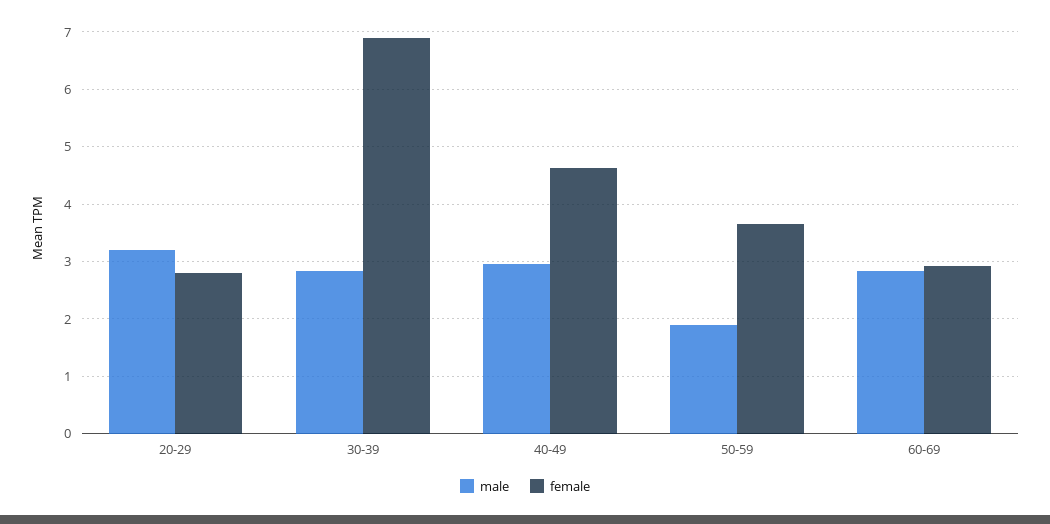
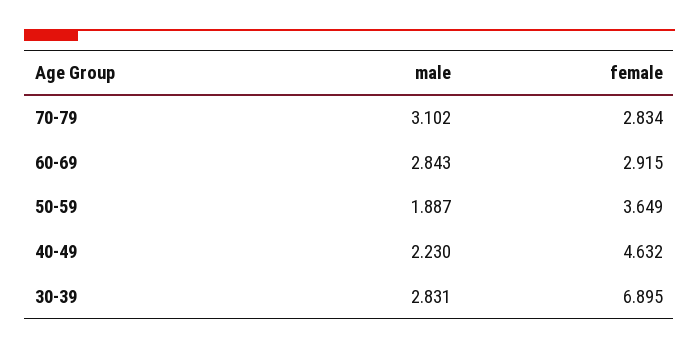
male, 20-29: 3.2 -> none
female, 20-29: 2.8 -> none
male, 40-49: 3 -> 2.23
male, 70-79: none -> 3.102
female, 70-79: none -> 2.834

